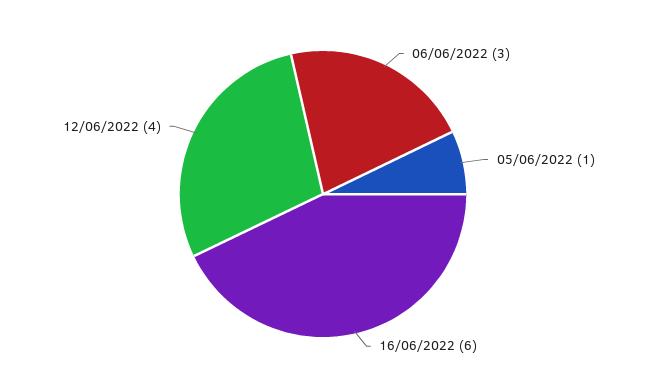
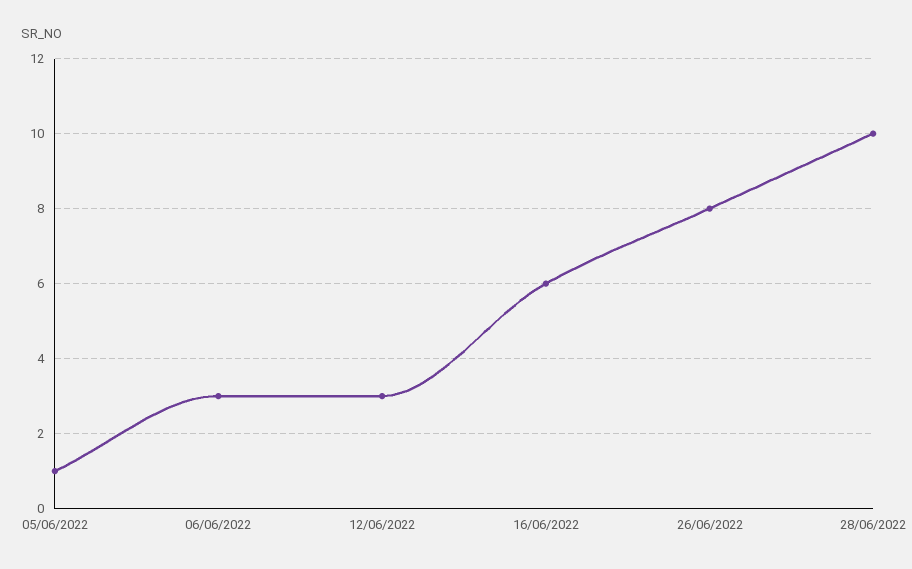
12/06/2022: 4 -> 3
26/06/2022: none -> 8
28/06/2022: none -> 10

